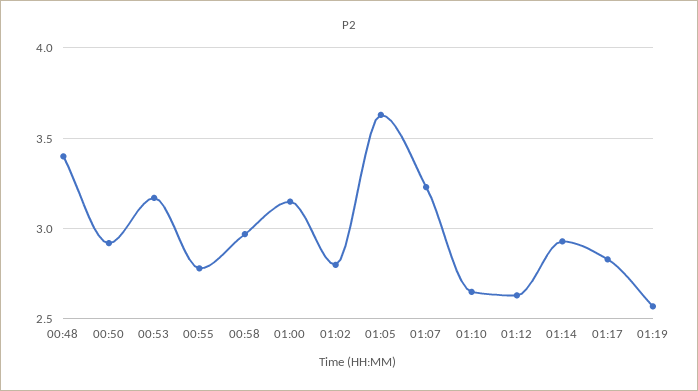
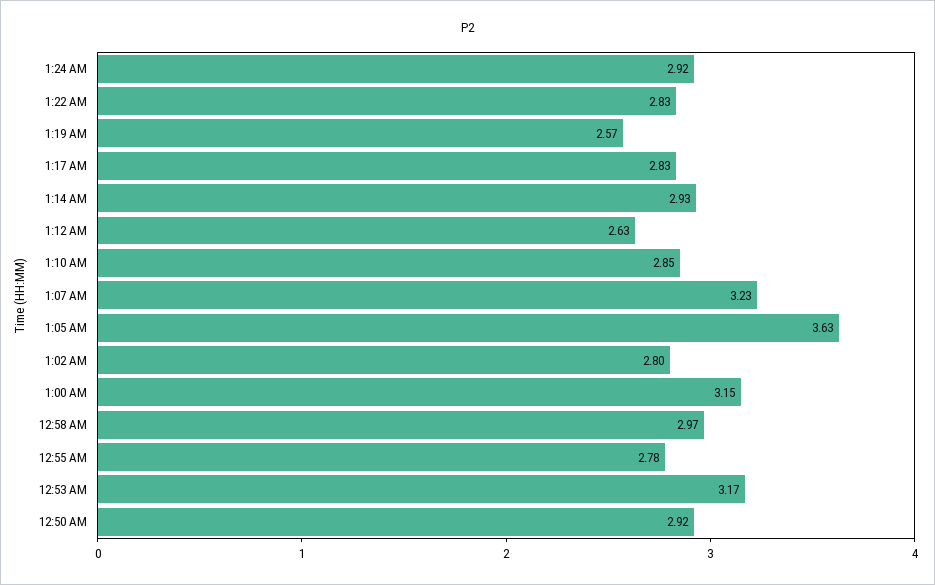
00:48: 3.4 -> none
01:10: 2.65 -> 2.85
1:24 AM: none -> 2.92
1:22 AM: none -> 2.83

